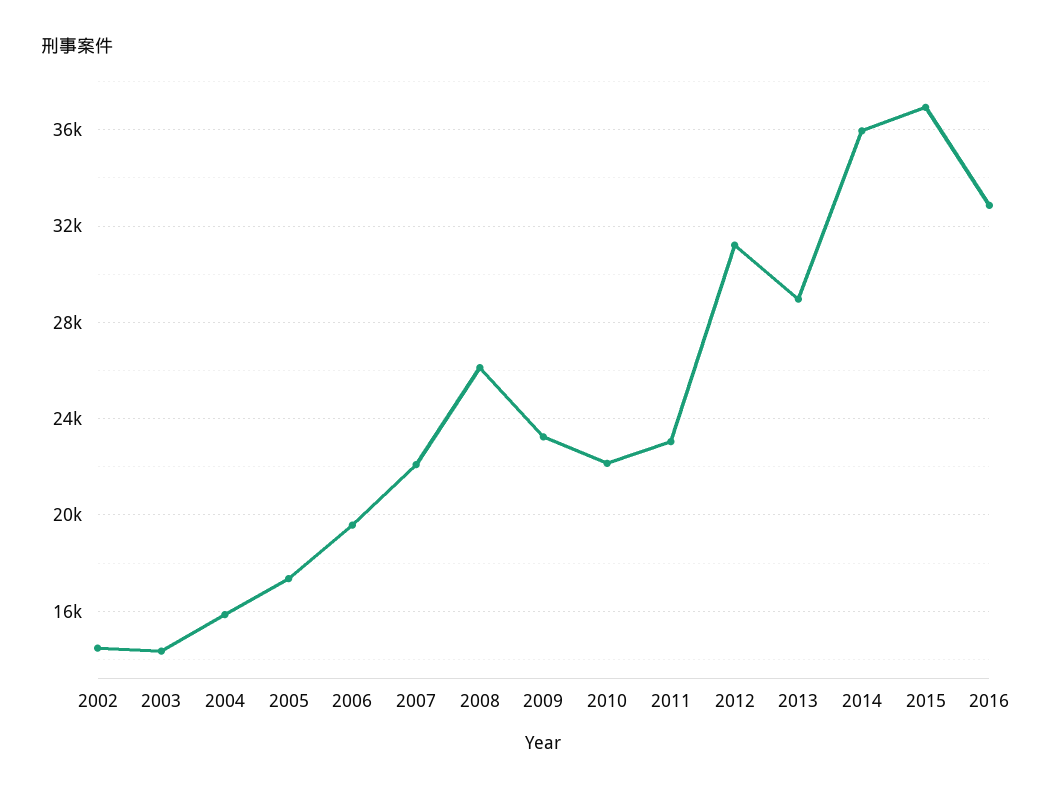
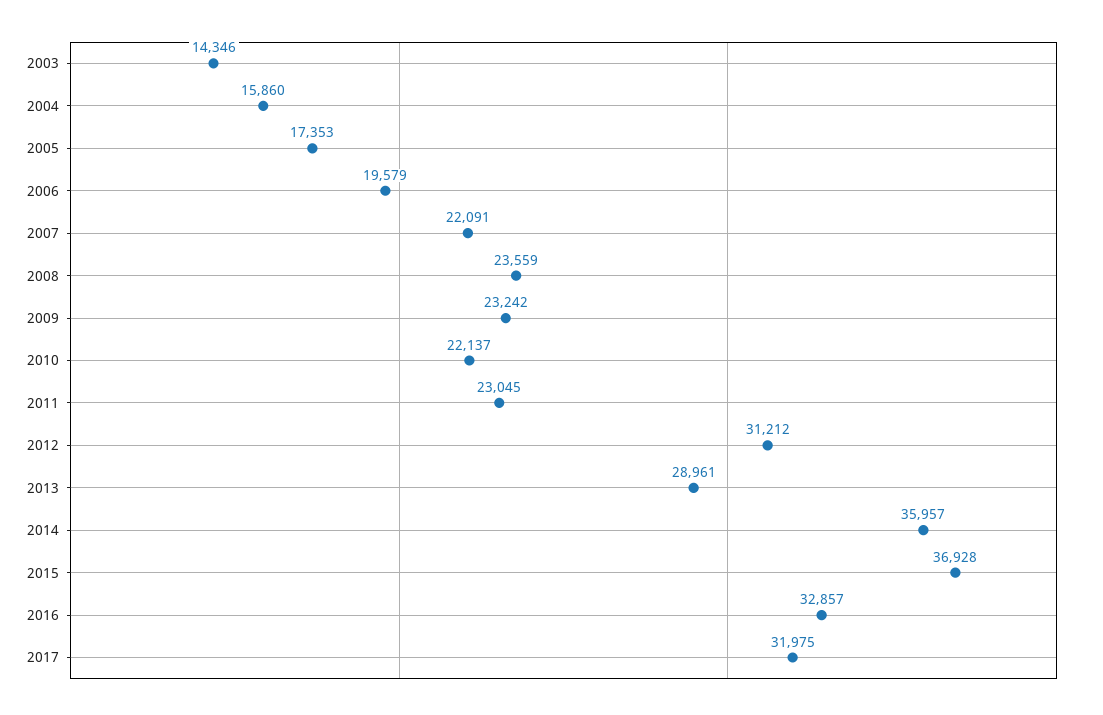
2002: 14500 -> none
2008: 26000 -> 23559
2017: none -> 31975

